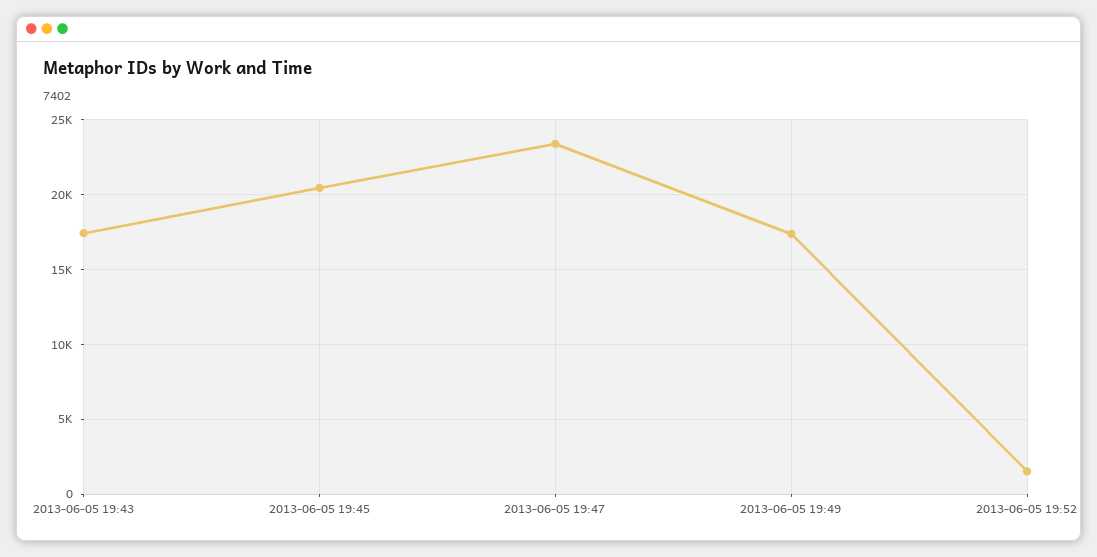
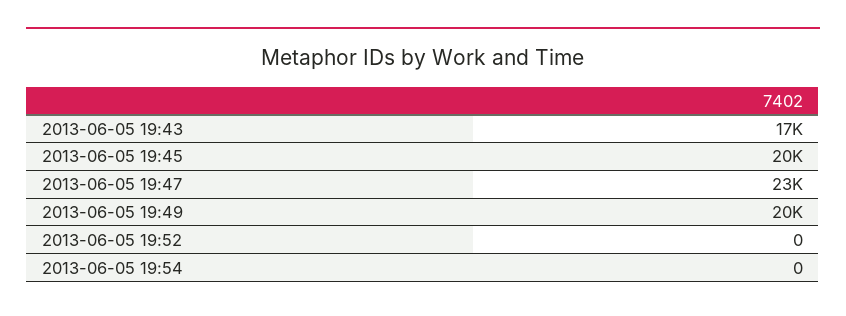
2013-06-05 19:49: 17500 -> 20000
2013-06-05 19:52: 1500 -> 0
2013-06-05 19:54: none -> 0

